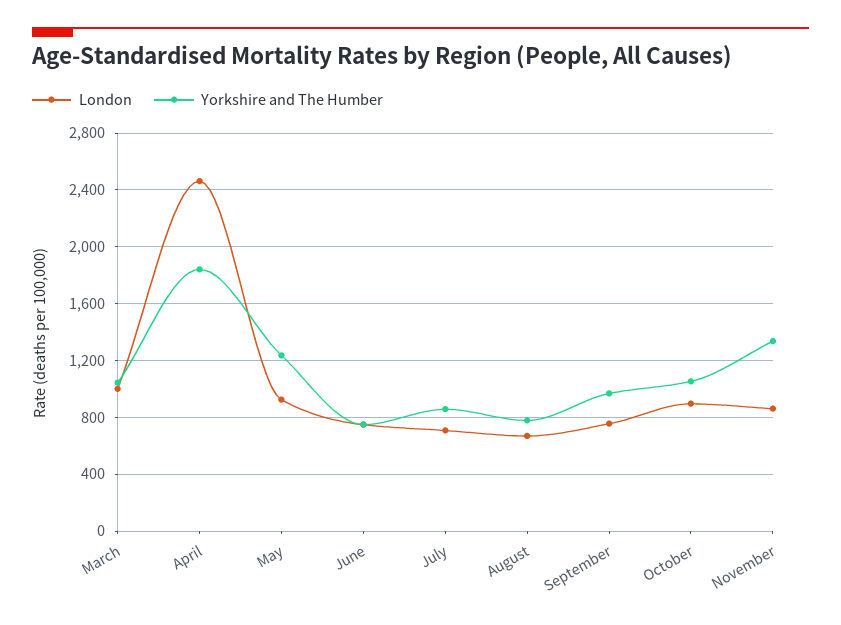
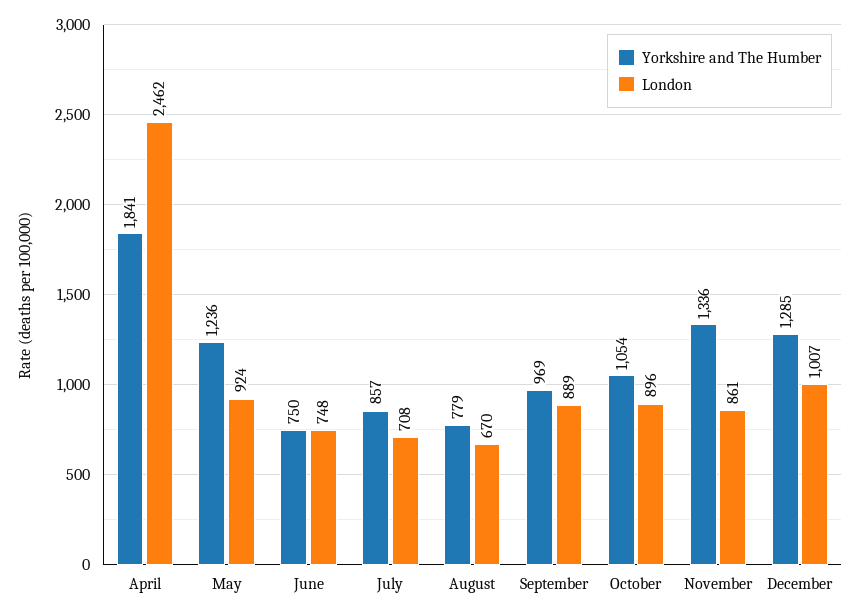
London, March: 1000 -> none
Yorkshire and The Humber, March: 1050 -> none
London, September: 750 -> 889
Yorkshire and The Humber, December: none -> 1285
London, December: none -> 1007

